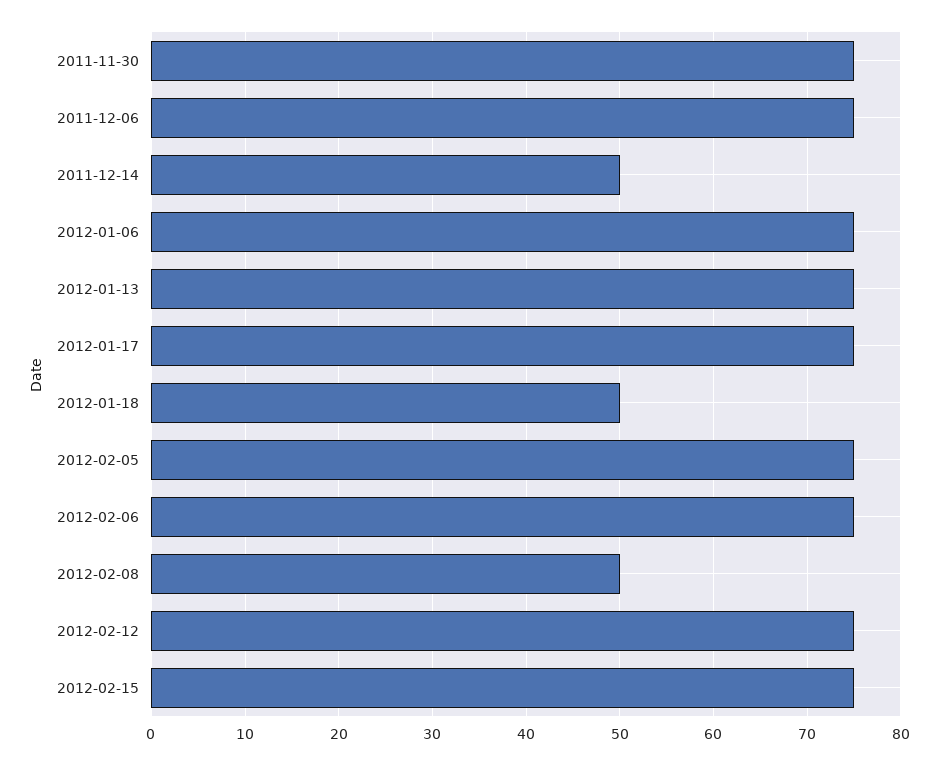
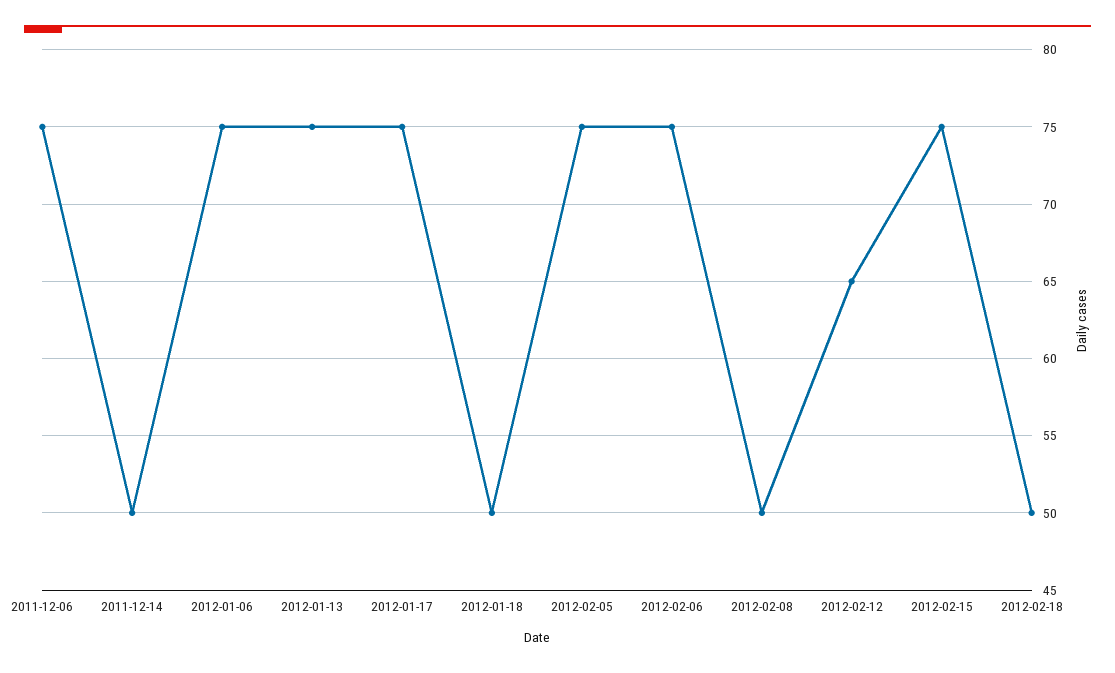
2011-11-30: 75 -> none
2012-02-12: 75 -> 65
2012-02-18: none -> 50

